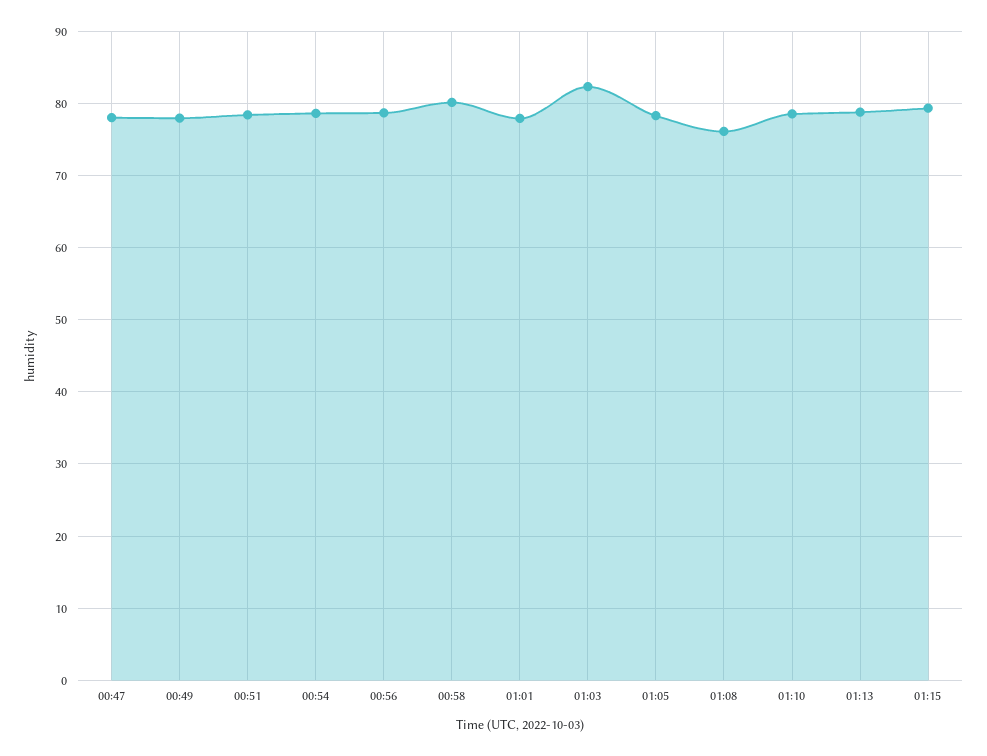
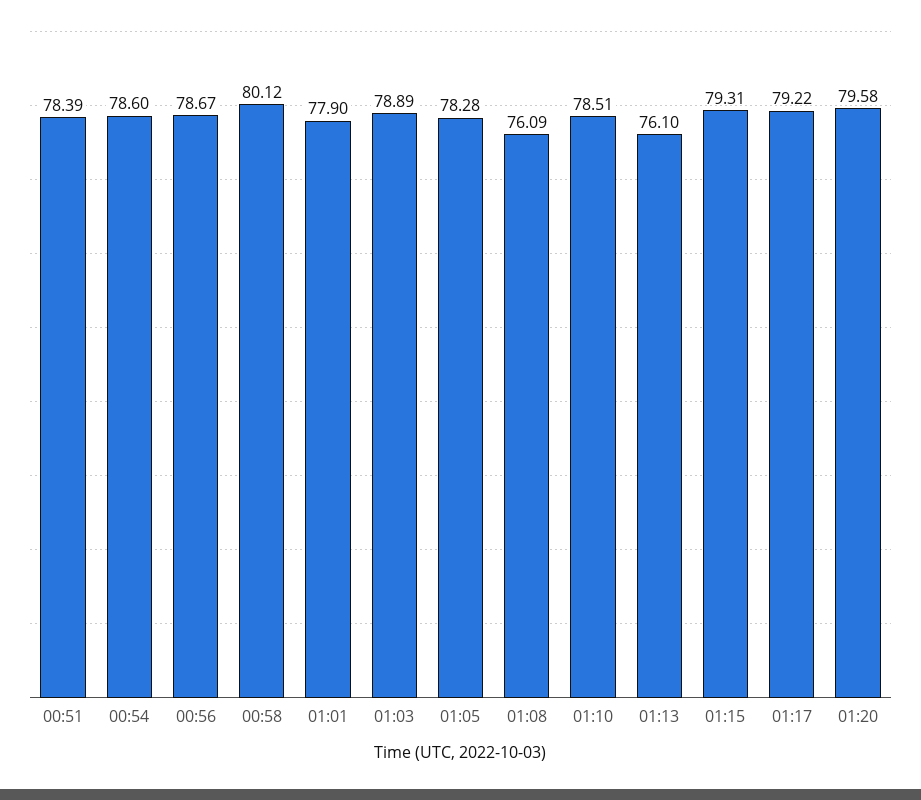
00:47: 78 -> none
00:49: 78 -> none
01:03: 82 -> 78.89
01:13: 79 -> 76.1
01:17: none -> 79.22
01:20: none -> 79.58

